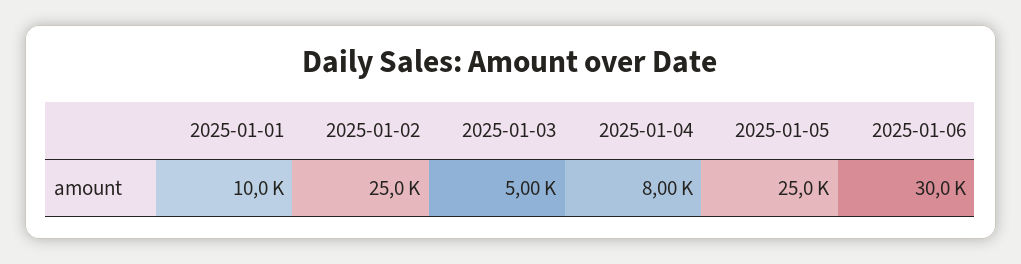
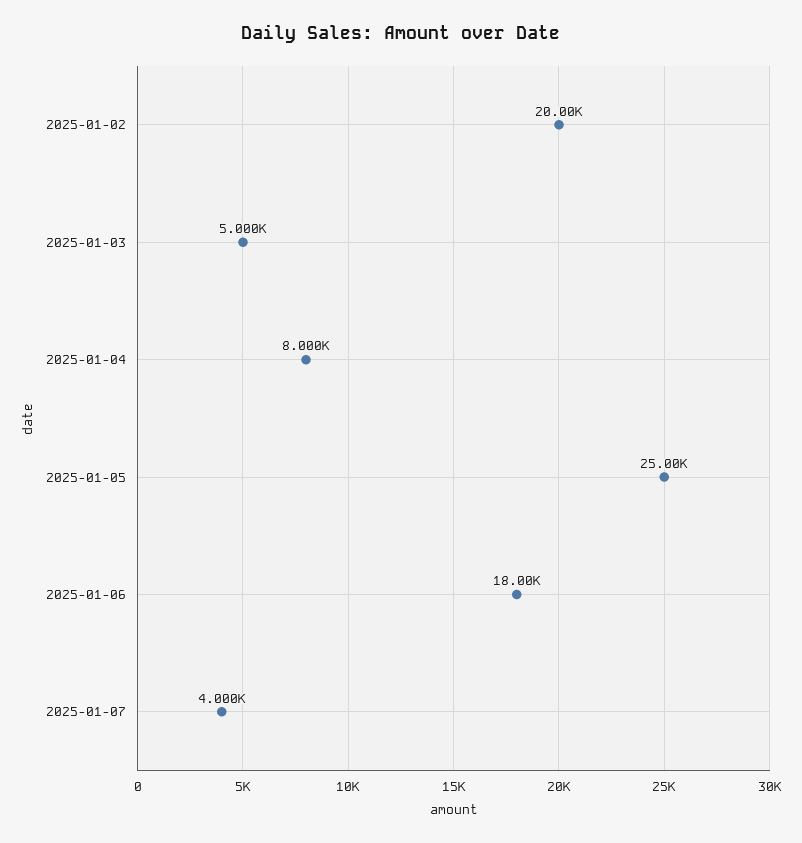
2025-01-01: 10000 -> none
2025-01-02: 25000 -> 20000
2025-01-06: 30000 -> 18000
2025-01-07: none -> 4000

